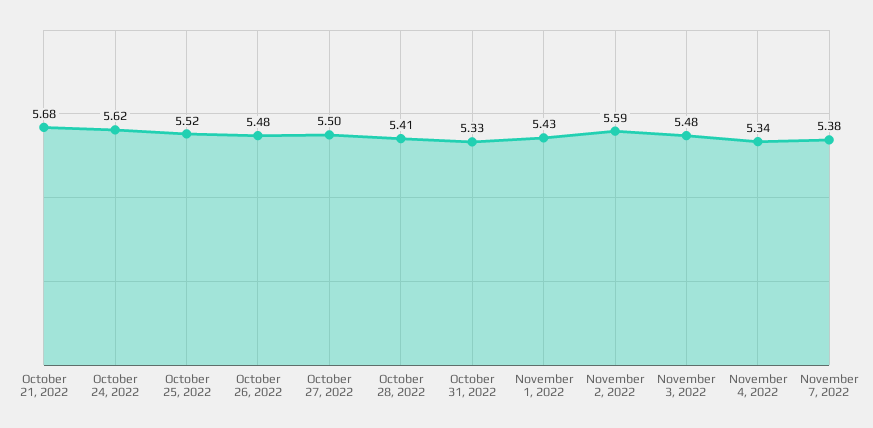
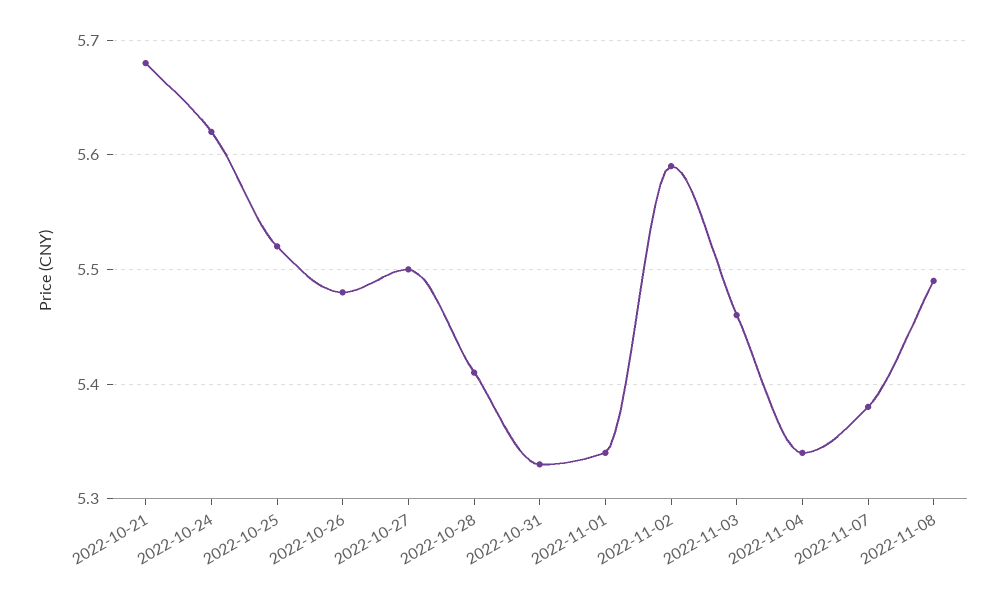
November 1, 2022: 5.43 -> 5.34
November 3, 2022: 5.48 -> 5.46
2022-11-08: none -> 5.49

